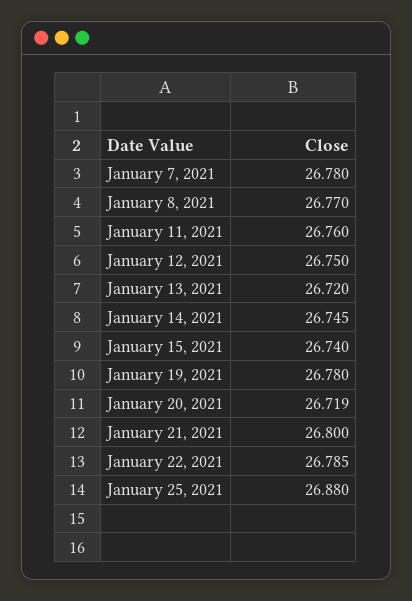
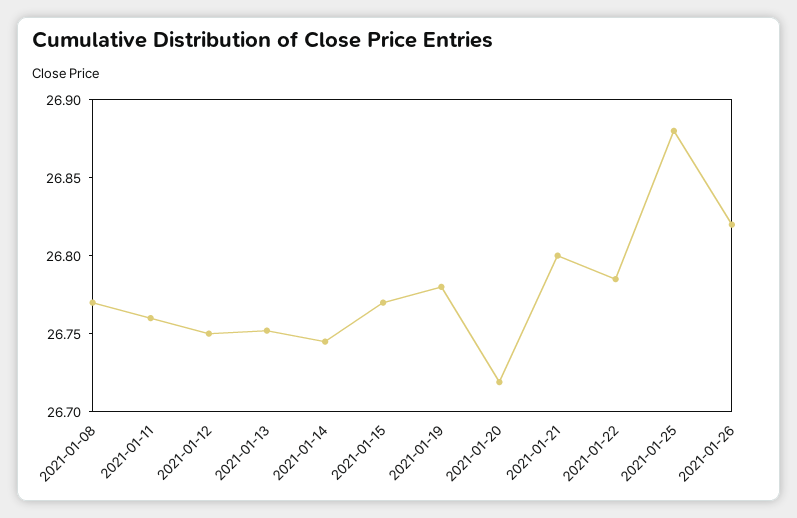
January 7, 2021: 26.78 -> none
January 13, 2021: 26.72 -> 26.75
January 15, 2021: 26.74 -> 26.77
2021-01-26: none -> 26.82

